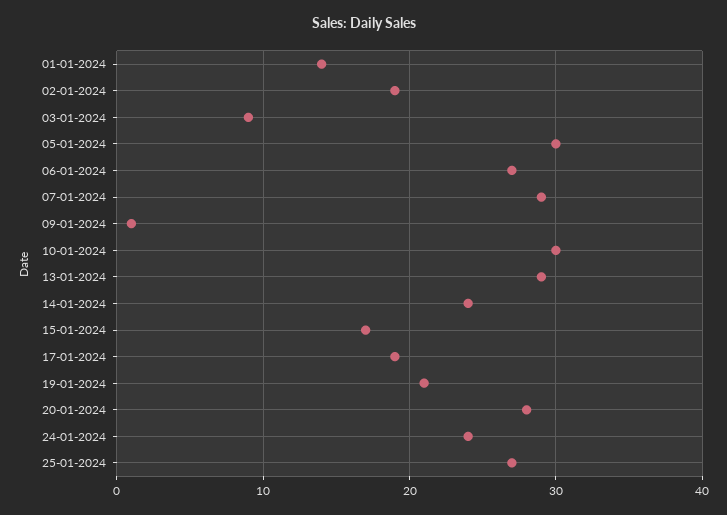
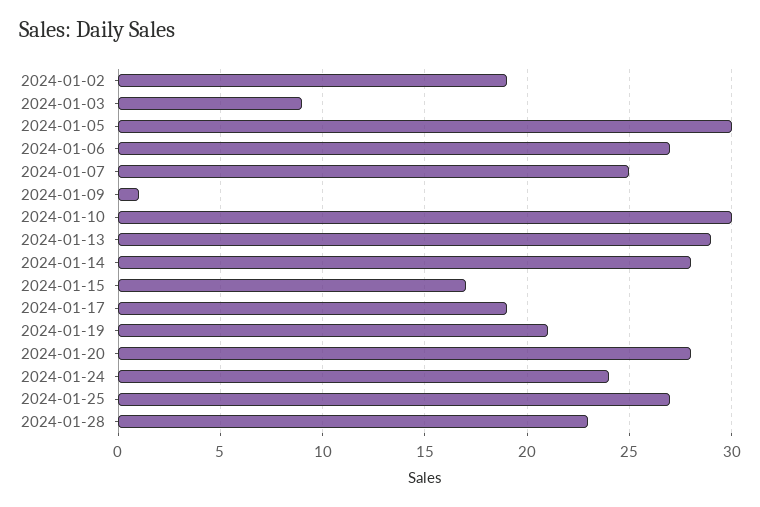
01-01-2024: 14 -> none
07-01-2024: 29 -> 25
14-01-2024: 24 -> 28
2024-01-28: none -> 23

